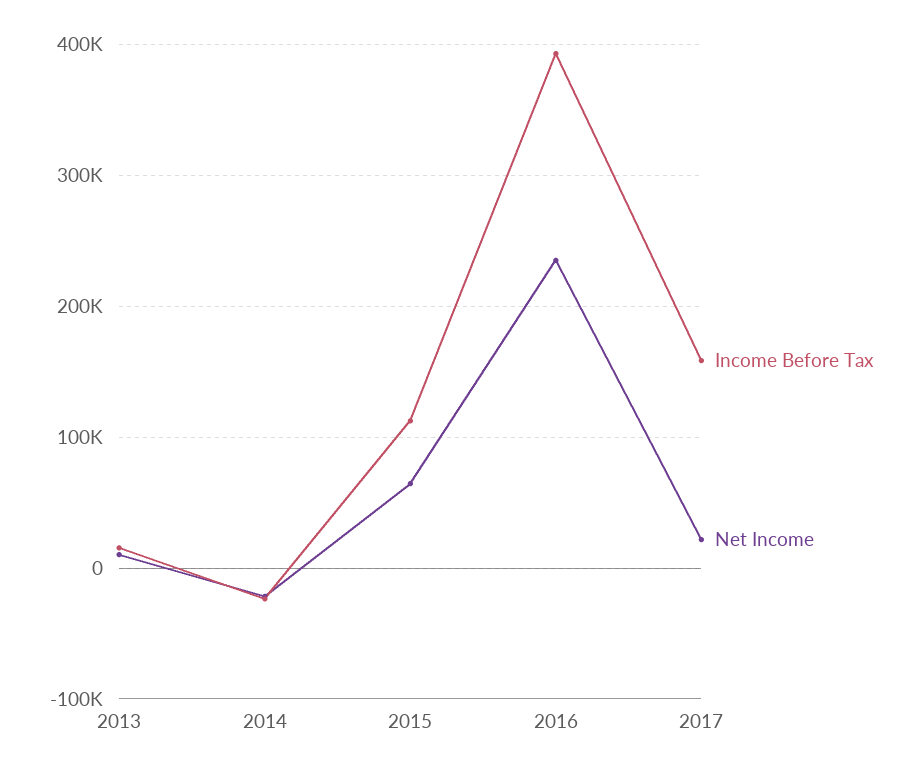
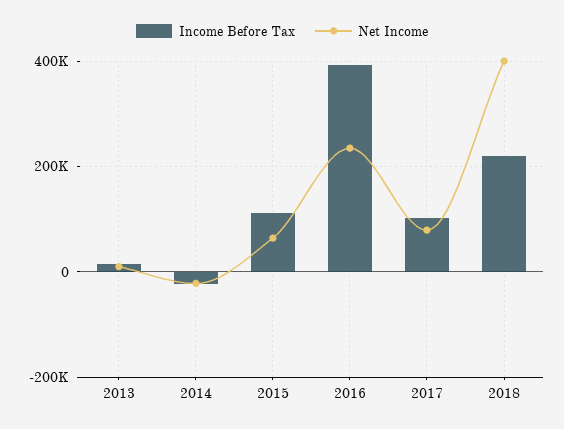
Income Before Tax, 2017: 160000 -> 100000
Net Income, 2017: 20000 -> 80000
Income Before Tax, 2018: none -> 220000
Net Income, 2018: none -> 400000

